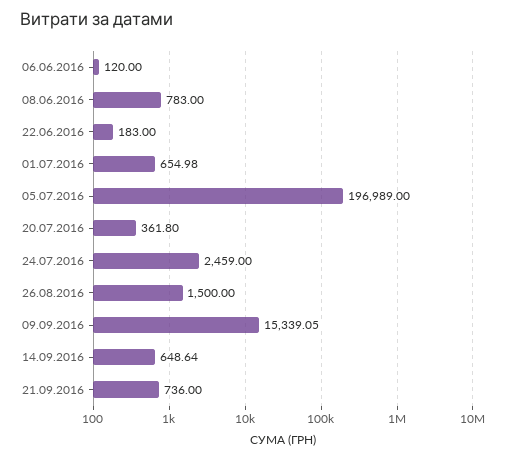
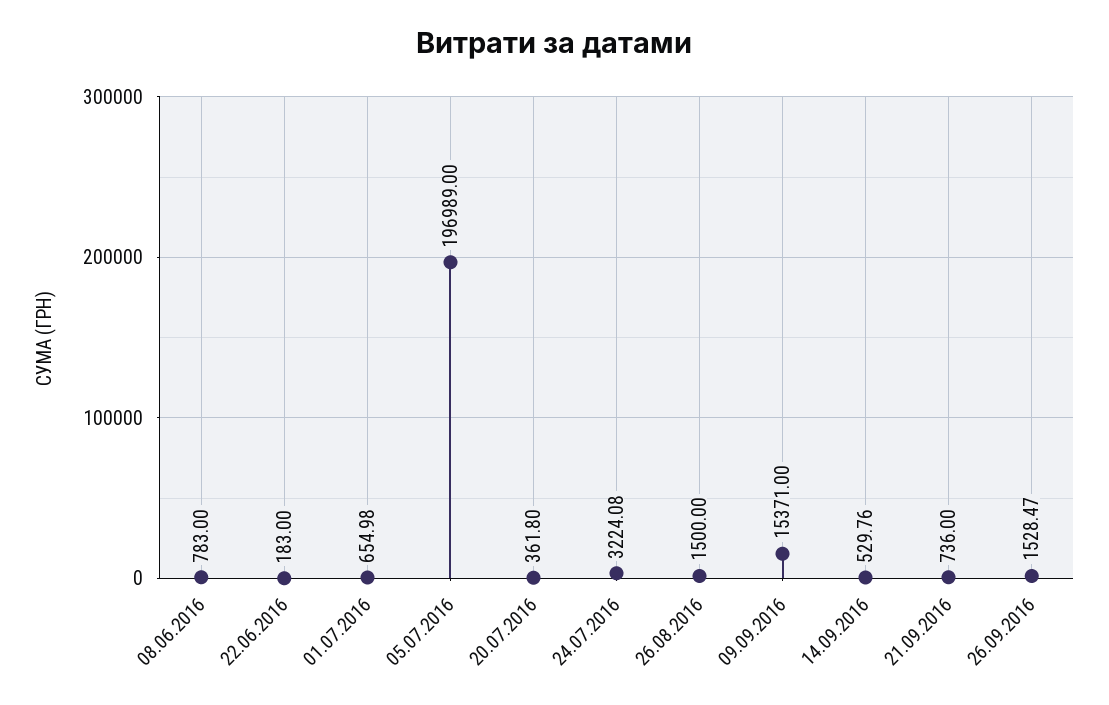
06.06.2016: 120 -> none
24.07.2016: 2459 -> 3224.08
09.09.2016: 15339.05 -> 15371
14.09.2016: 648.64 -> 529.76
26.09.2016: none -> 1528.47

